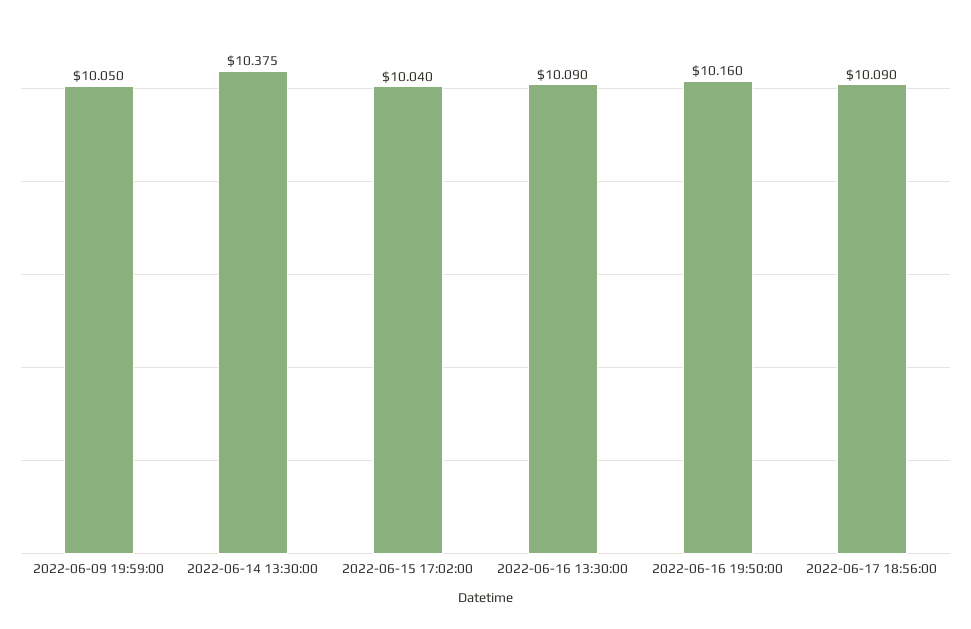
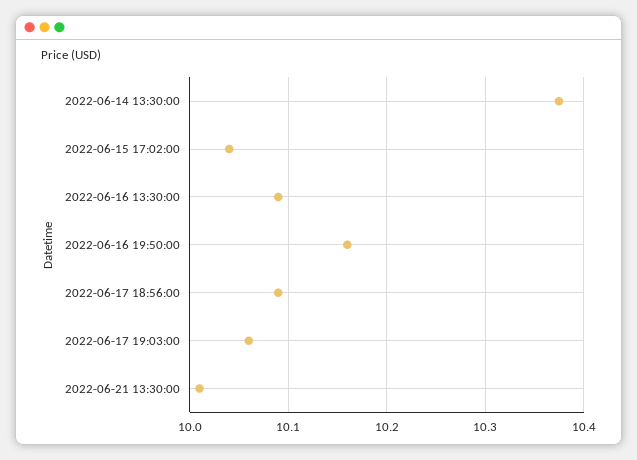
2022-06-09 19:59:00: 10.05 -> none
2022-06-17 19:03:00: none -> 10.06
2022-06-21 13:30:00: none -> 10.01

